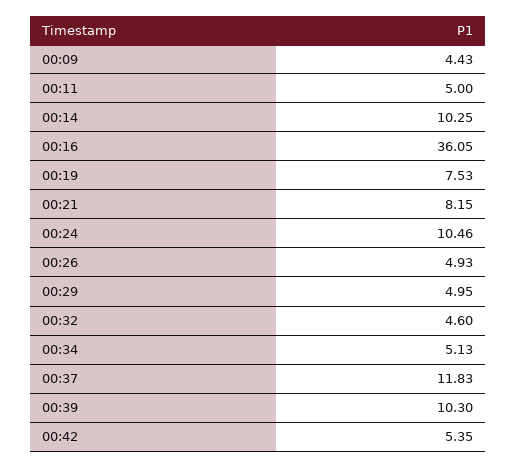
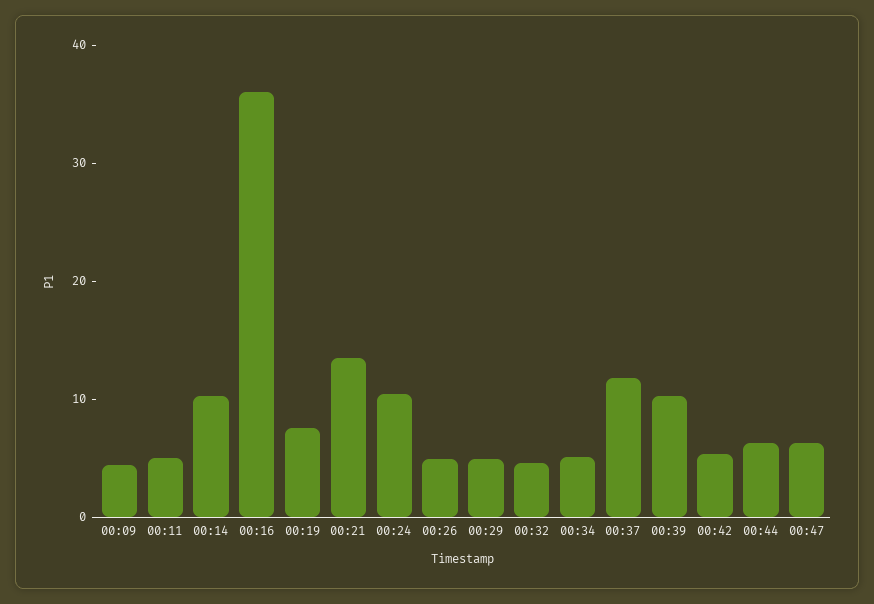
00:21: 8.15 -> 14
00:44: none -> 6
00:47: none -> 6

